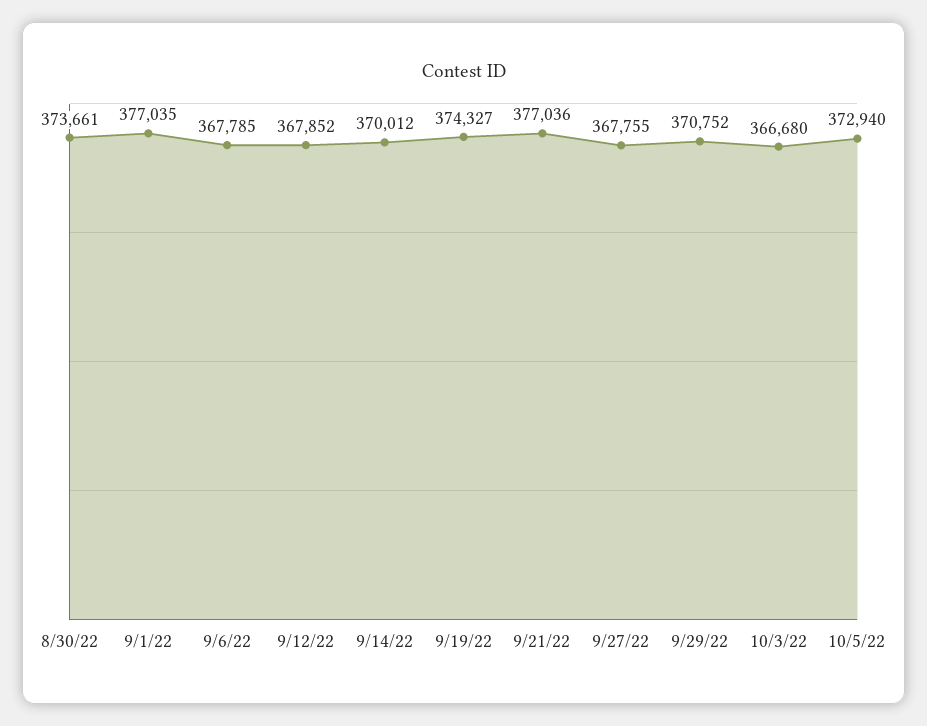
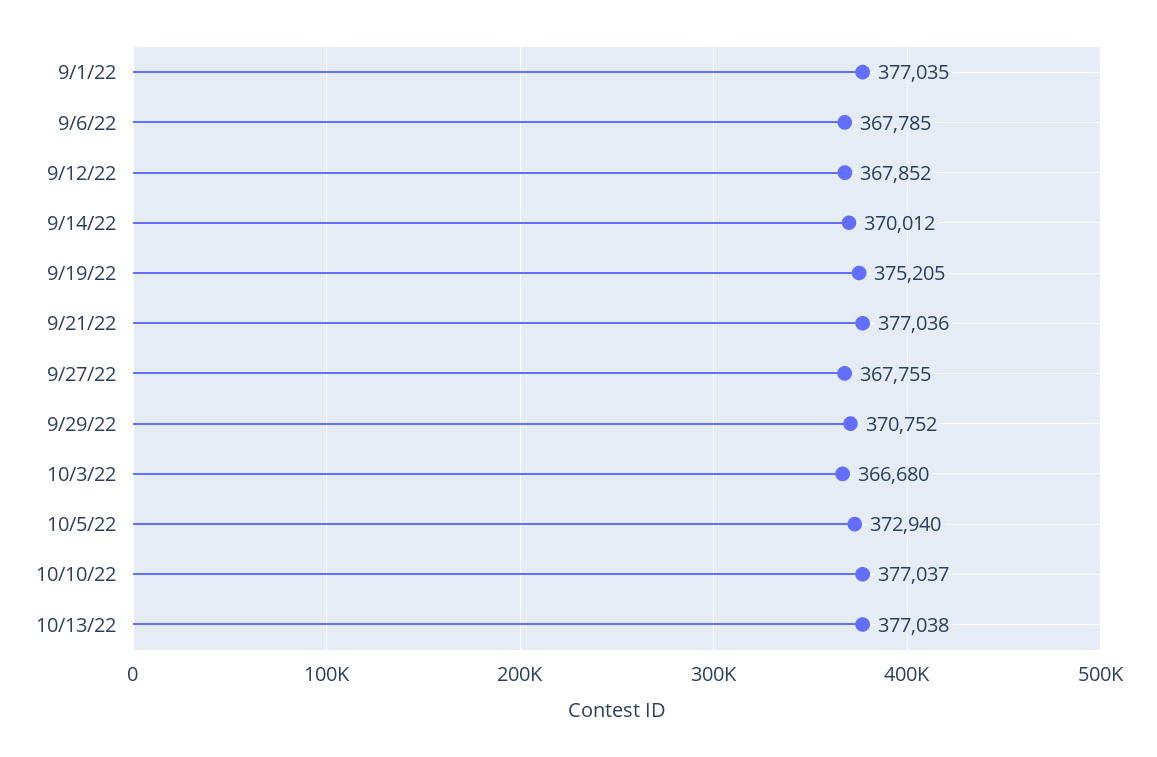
8/30/22: 373661 -> none
9/19/22: 374327 -> 375205
10/10/22: none -> 377037
10/13/22: none -> 377038

